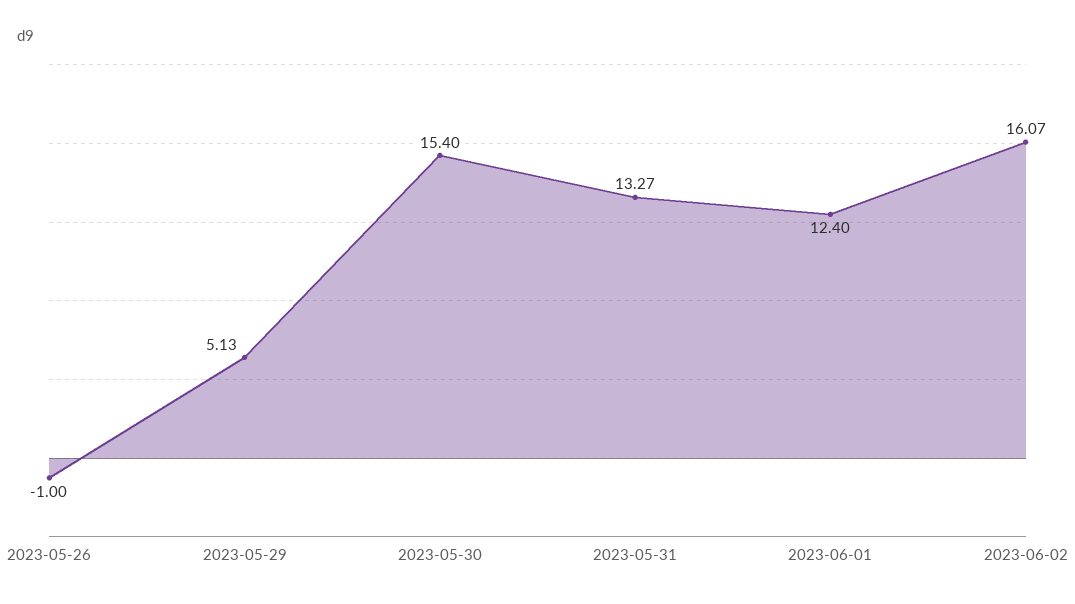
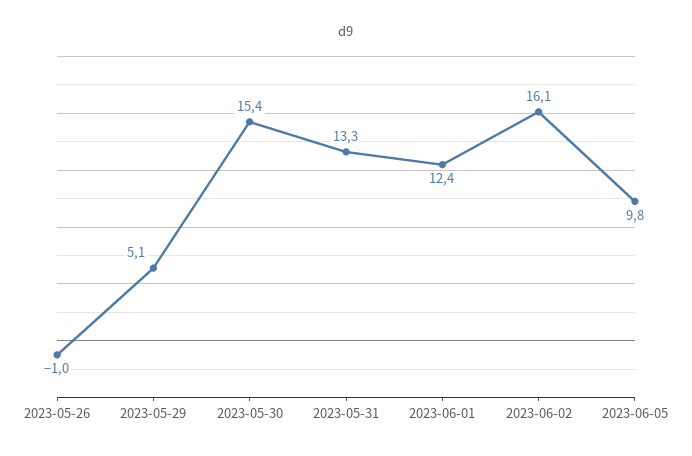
2023-06-05: none -> 9.8

